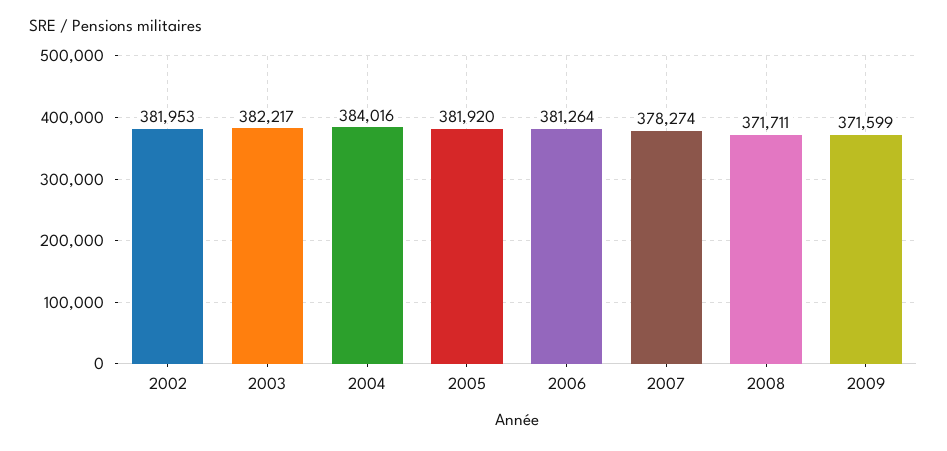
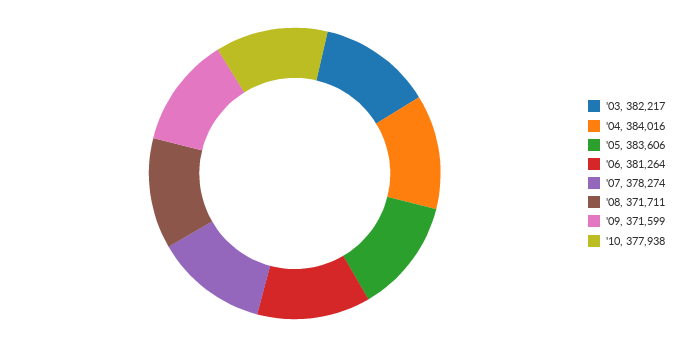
2002: 381953 -> none
2005: 381920 -> 383606
'10: none -> 377938

